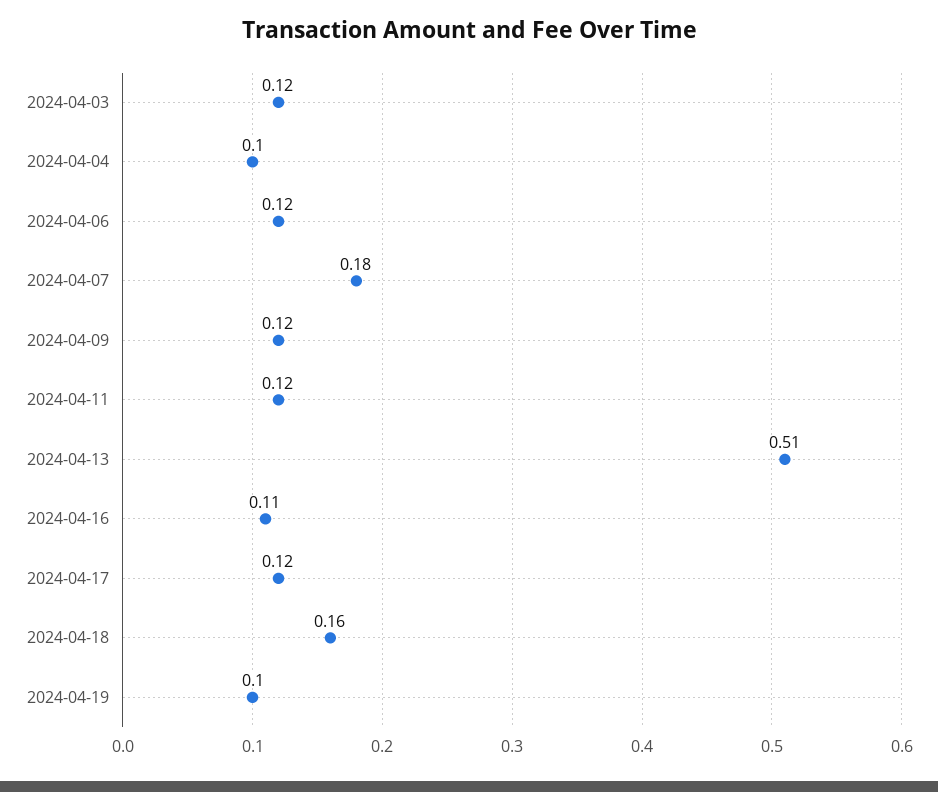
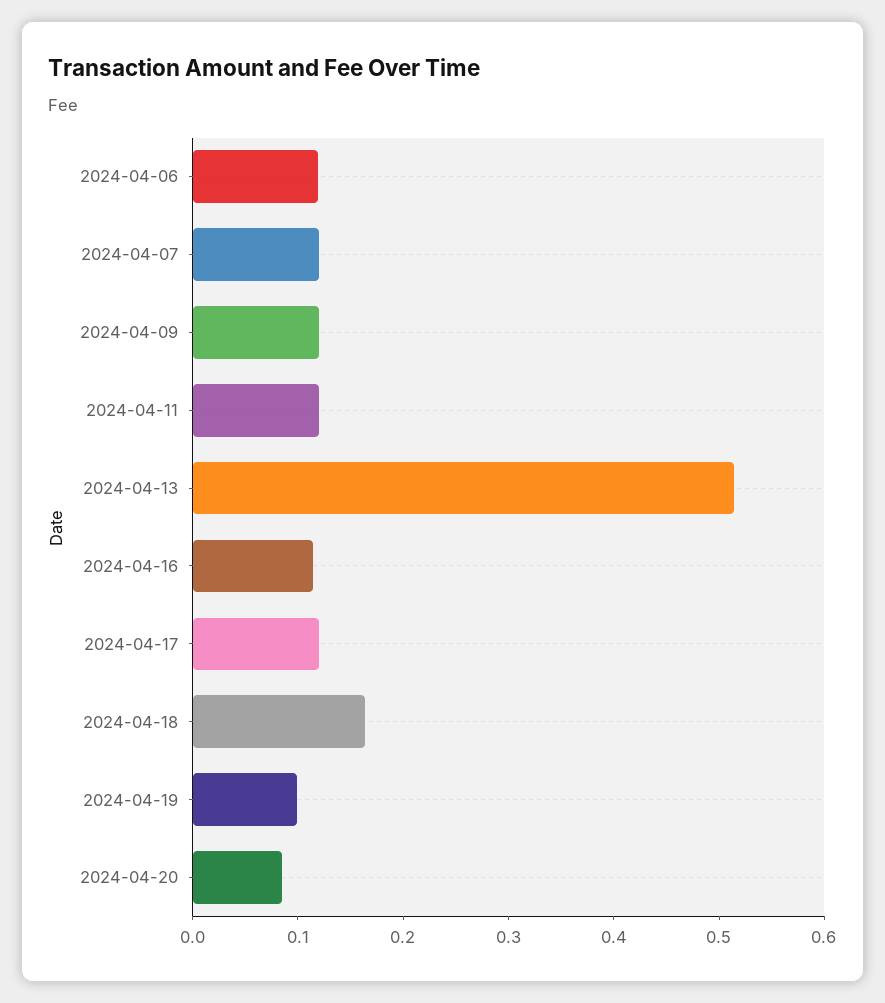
2024-04-03: 0.12 -> none
2024-04-04: 0.1 -> none
2024-04-07: 0.18 -> 0.12
2024-04-20: none -> 0.08

